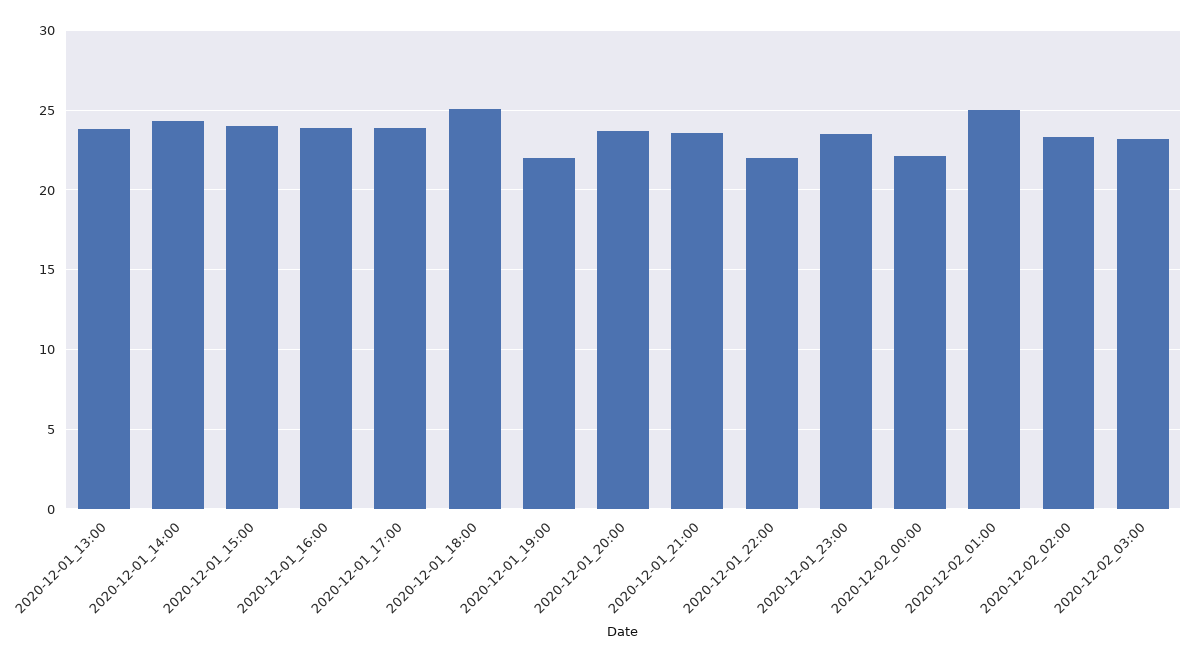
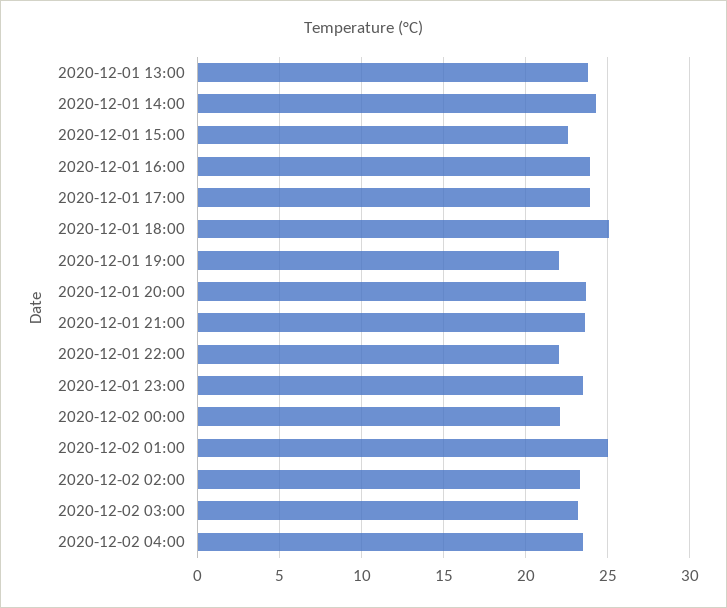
2020-12-01_15:00: 24 -> 22.5
2020-12-02 04:00: none -> 23.5

